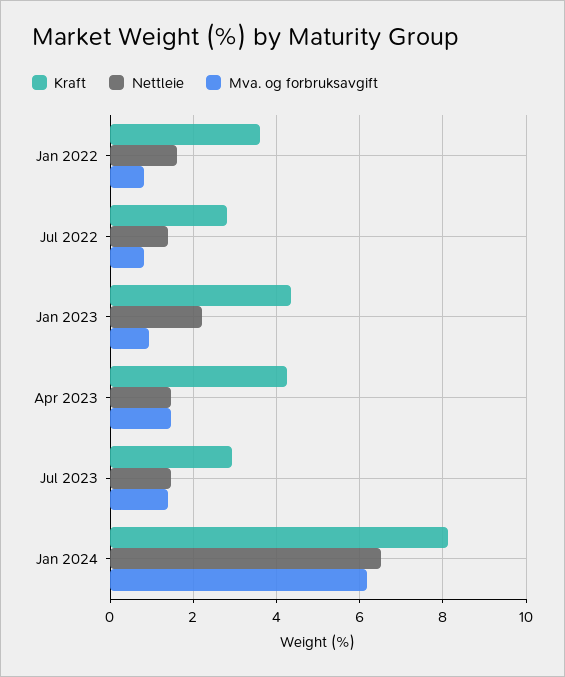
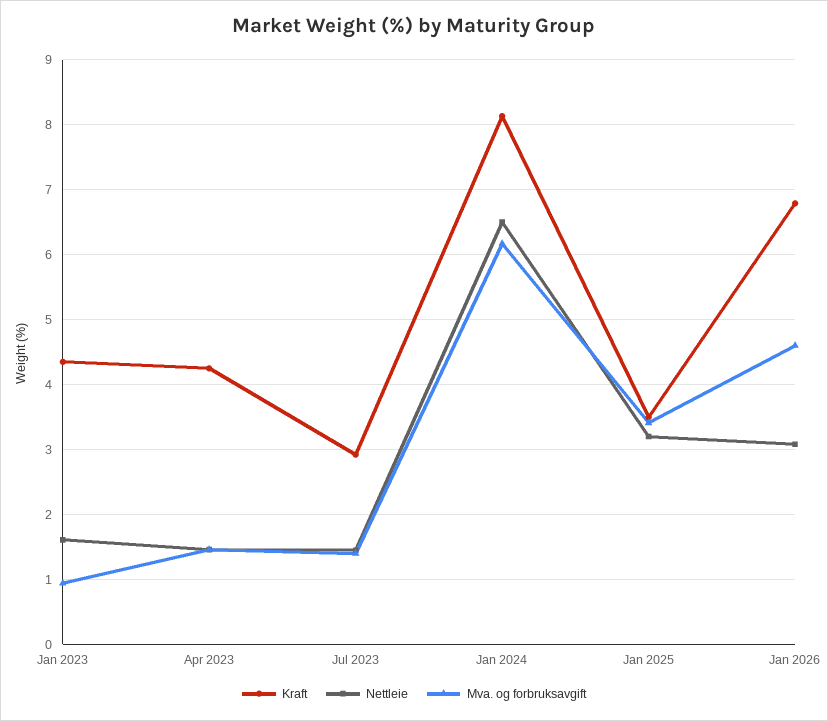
Kraft, Jan 2022: 3.6 -> none
Nettleie, Jan 2022: 1.6 -> none
Mva. og forbruksavgift, Jan 2022: 0.8 -> none
Kraft, Jul 2022: 2.8 -> none
Nettleie, Jul 2022: 1.4 -> none
Mva. og forbruksavgift, Jul 2022: 0.8 -> none
Nettleie, Jan 2023: 2.2 -> 1.6
Kraft, Jan 2025: none -> 3.5
Nettleie, Jan 2025: none -> 3.2
Mva. og forbruksavgift, Jan 2025: none -> 3.4
Kraft, Jan 2026: none -> 6.8
Nettleie, Jan 2026: none -> 3.1
Mva. og forbruksavgift, Jan 2026: none -> 4.6

